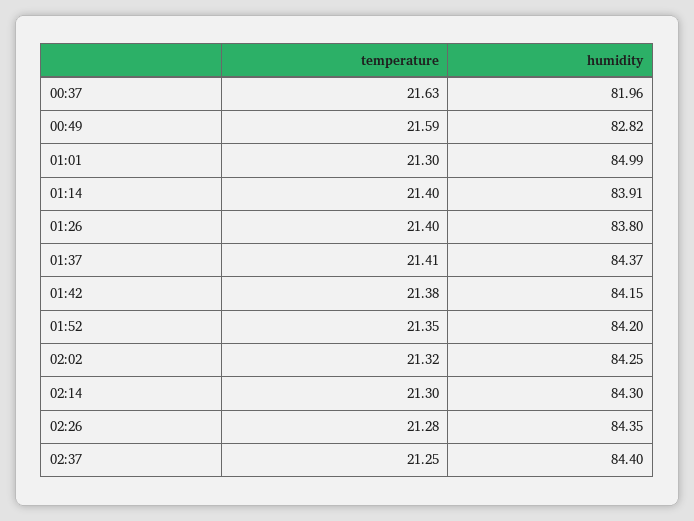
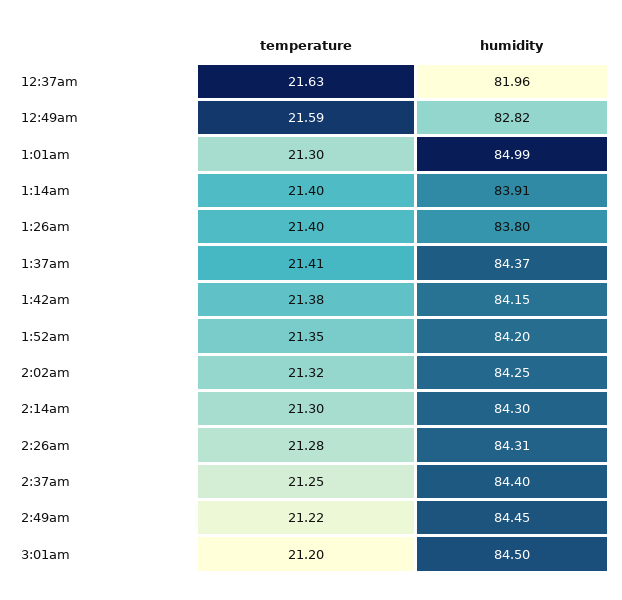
humidity, 02:26: 84.35 -> 84.31
temperature, 2:49am: none -> 21.22
humidity, 2:49am: none -> 84.45
temperature, 3:01am: none -> 21.2
humidity, 3:01am: none -> 84.5

